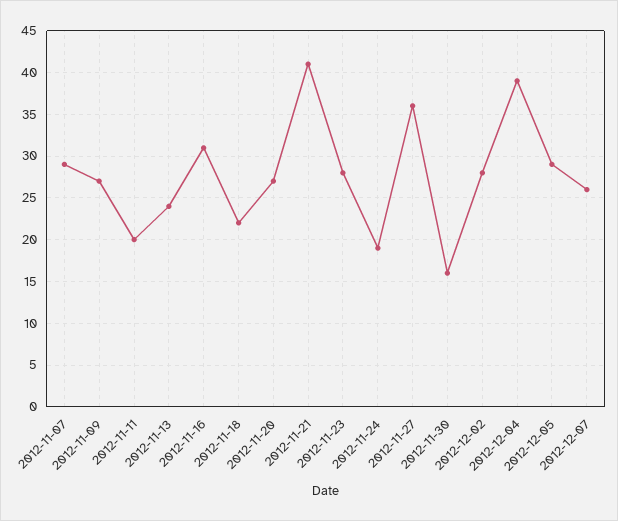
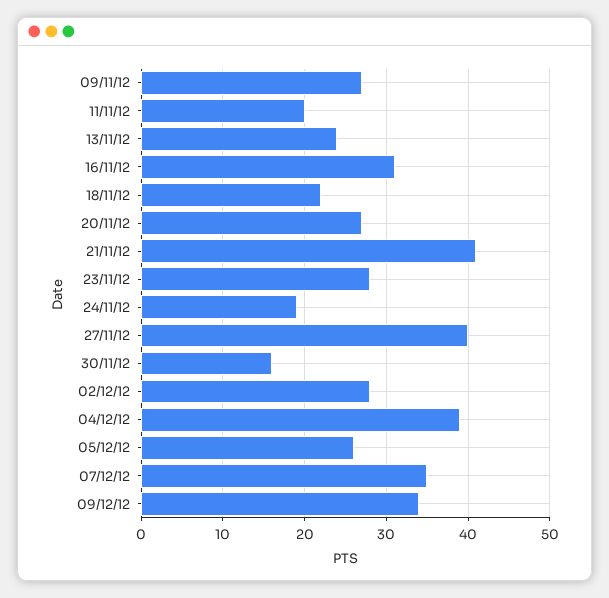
2012-11-07: 29 -> none
2012-11-27: 36 -> 40
2012-12-05: 29 -> 26
2012-12-07: 26 -> 35
09/12/12: none -> 34

